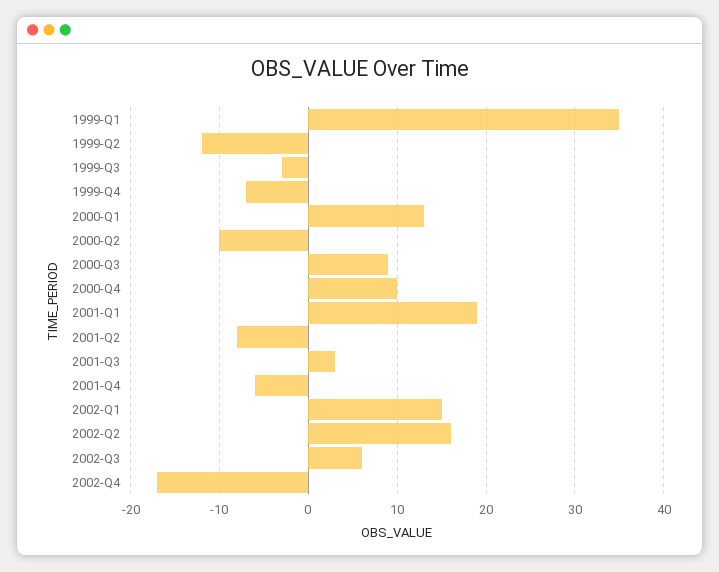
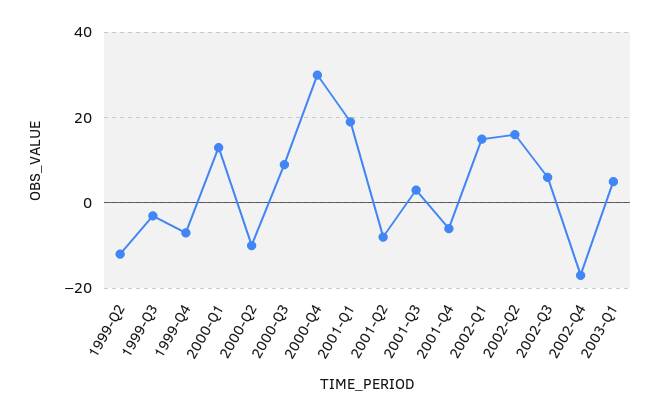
1999-Q1: 35 -> none
2000-Q4: 10 -> 30
2003-Q1: none -> 5

